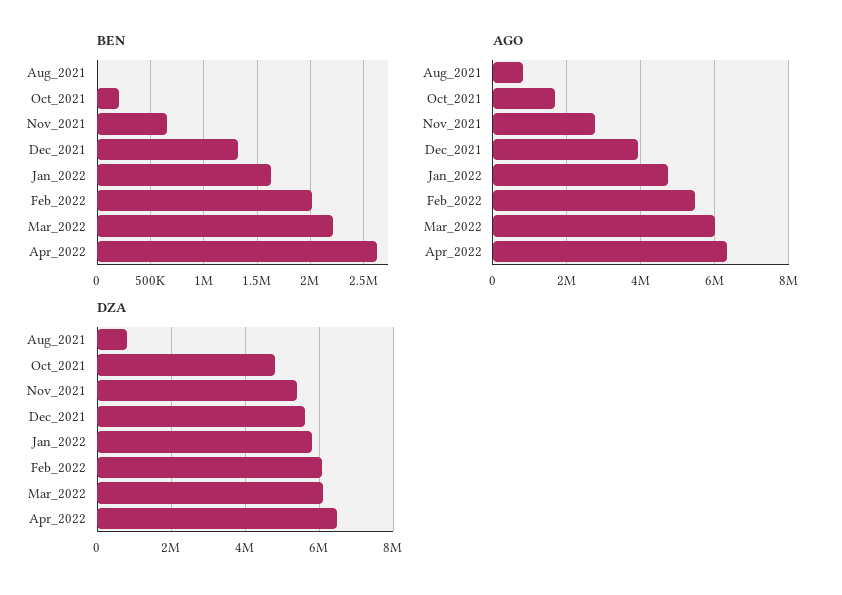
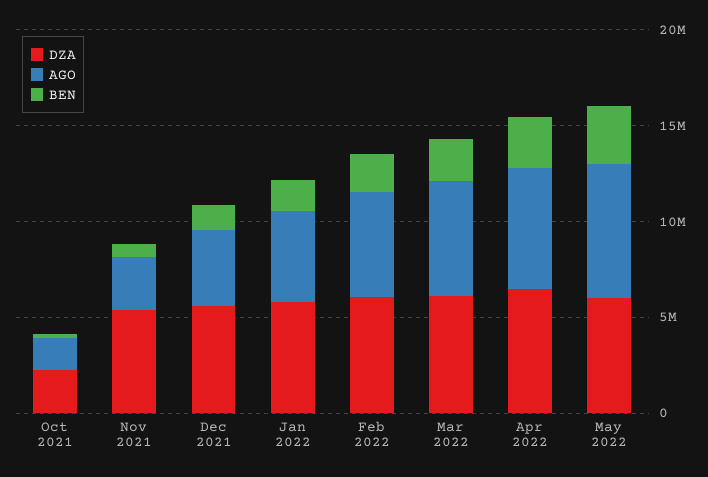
BEN, Aug_2021: 0 -> none
AGO, Aug_2021: 800000 -> none
DZA, Aug_2021: 800000 -> none
DZA, Oct_2021: 4800000 -> 2000000
DZA, May 2022: none -> 6000000
AGO, May 2022: none -> 7000000
BEN, May 2022: none -> 3000000

